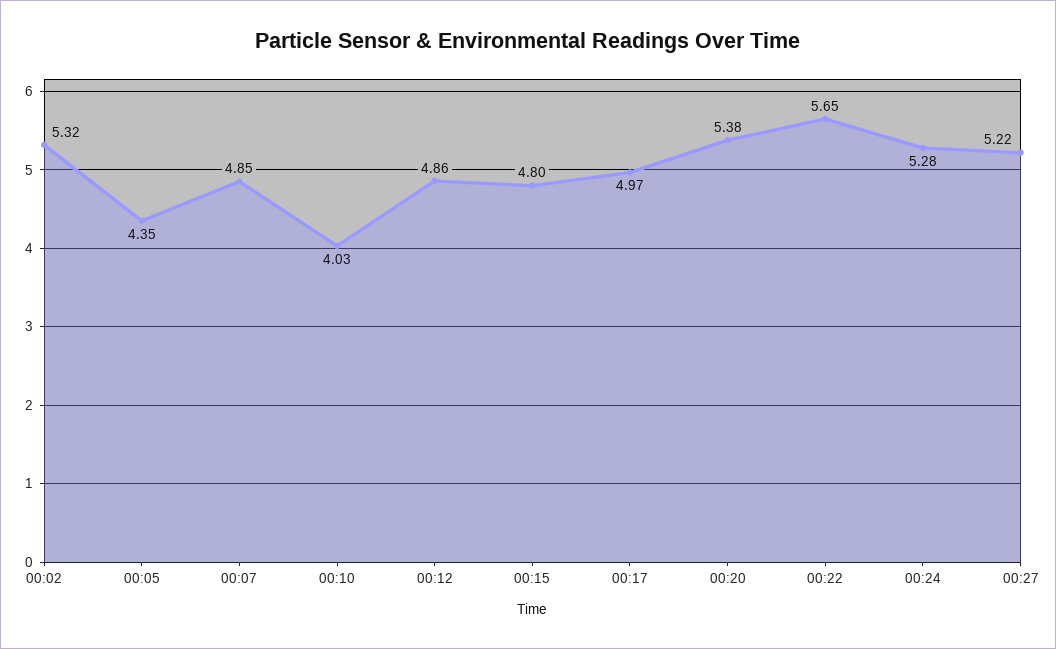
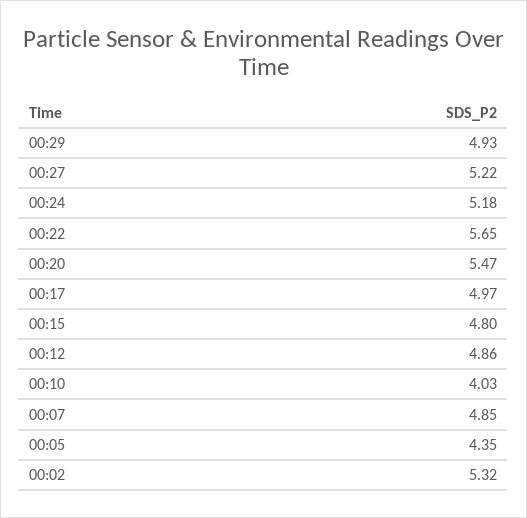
00:20: 5.38 -> 5.47
00:24: 5.28 -> 5.18
00:29: none -> 4.93

